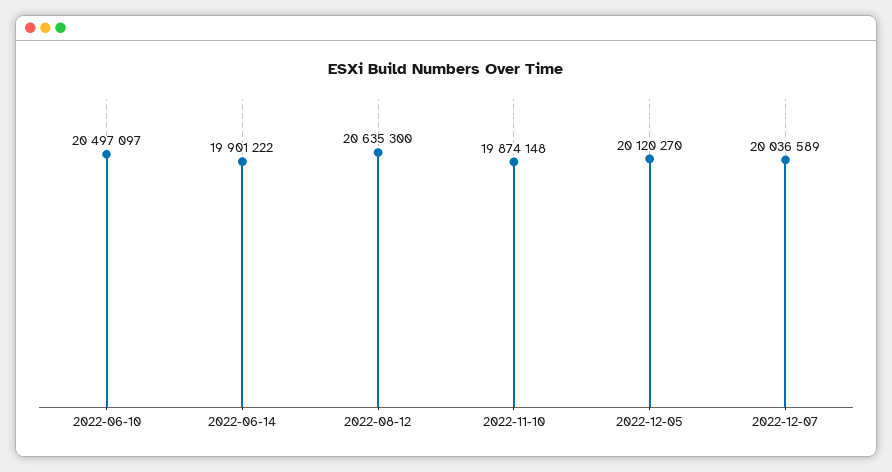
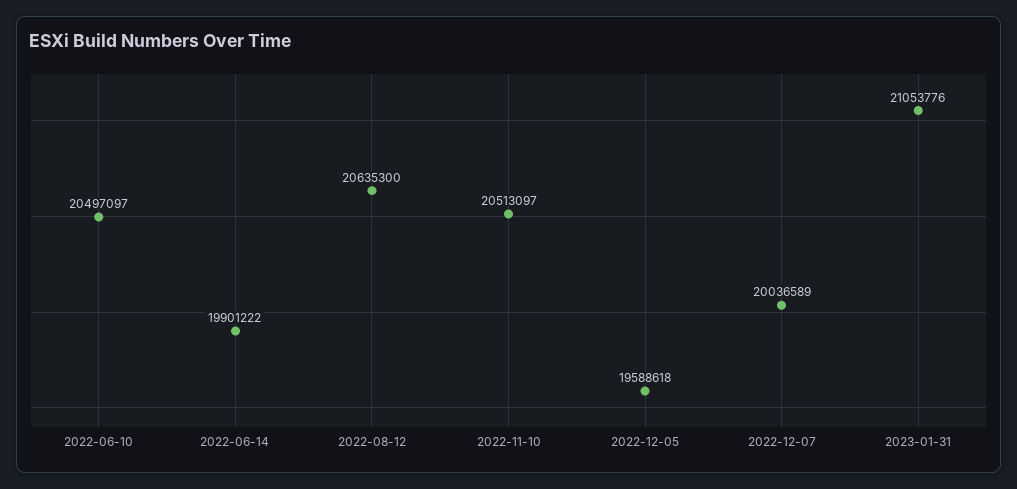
2022-11-10: 19874148 -> 20513097
2022-12-05: 20120270 -> 19588618
2023-01-31: none -> 21053776

